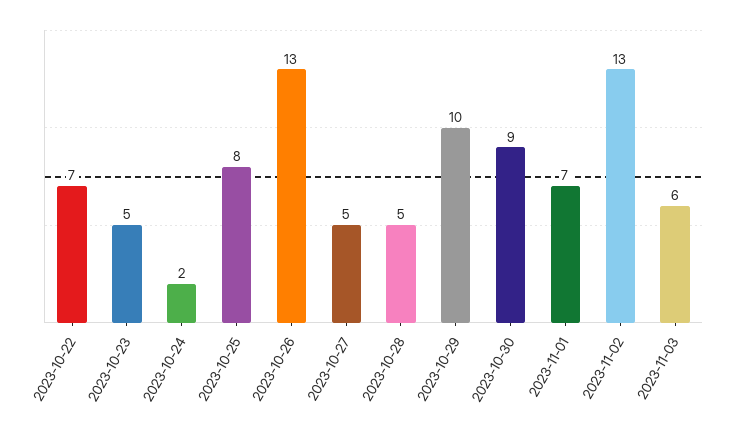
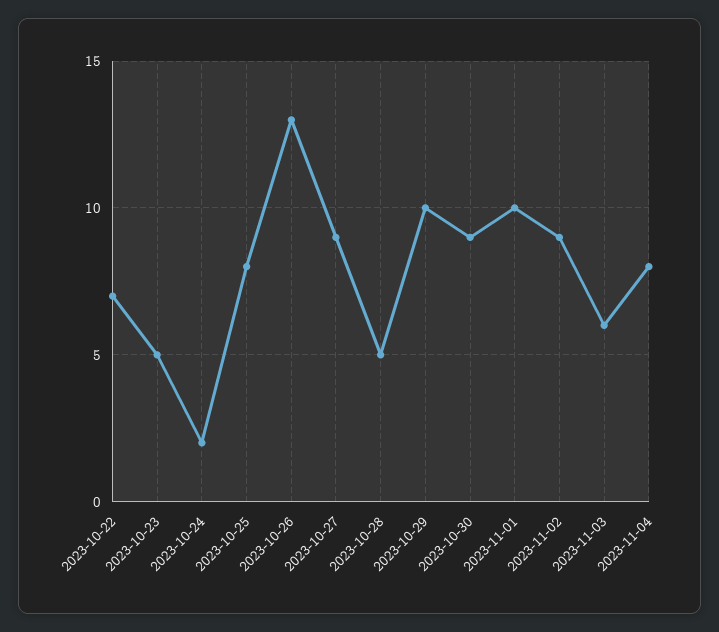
2023-10-27: 5 -> 9
2023-11-01: 7 -> 10
2023-11-02: 13 -> 9
2023-11-04: none -> 8

